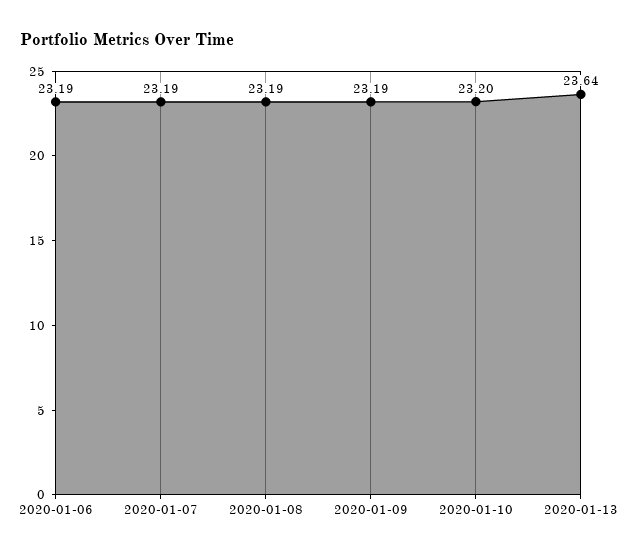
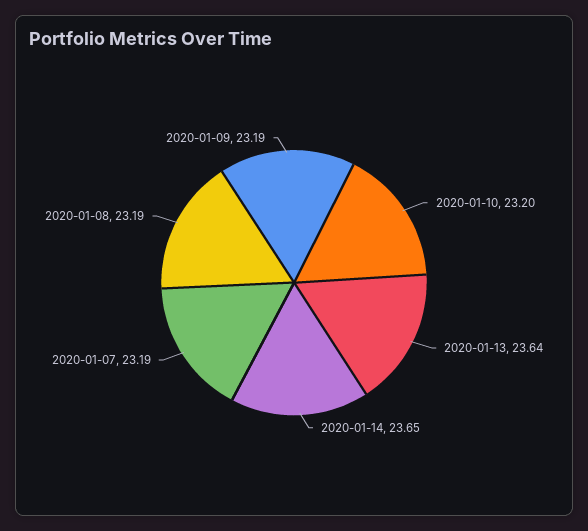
2020-01-06: 23.19 -> none
2020-01-14: none -> 23.65

